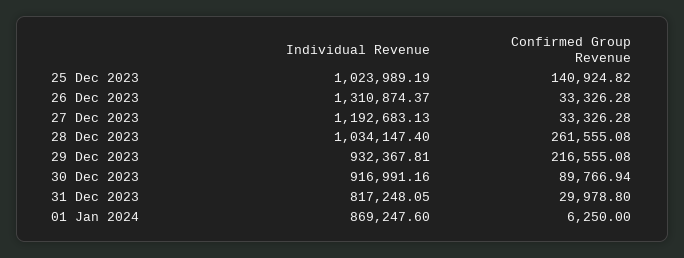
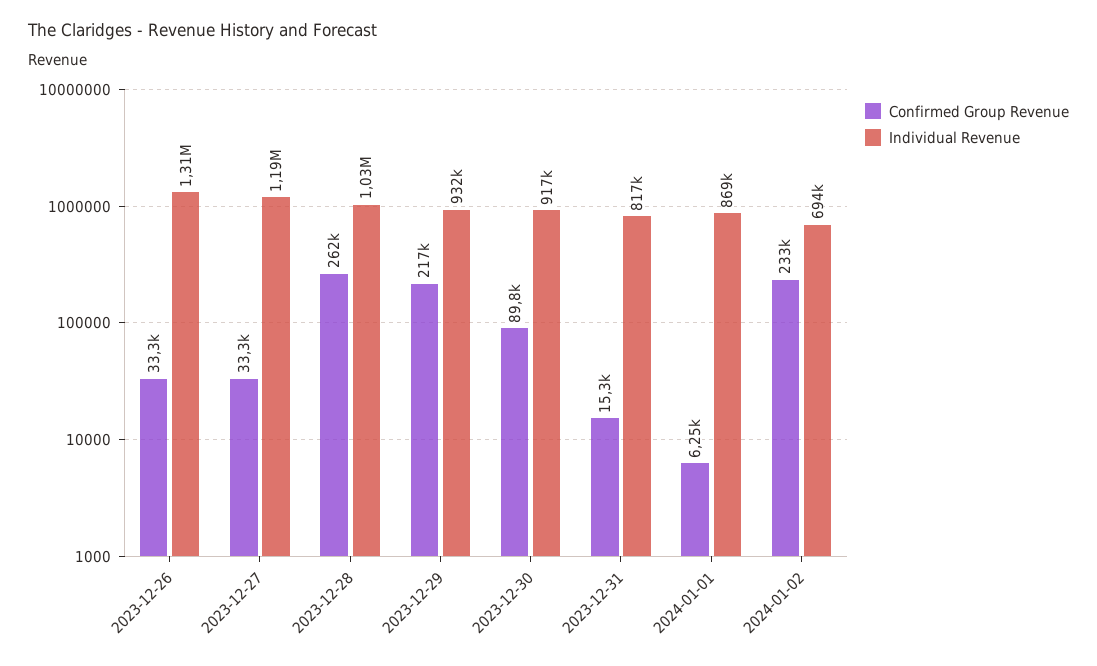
Individual Revenue, 25 Dec 2023: 1023989.19 -> none
Confirmed Group Revenue, 25 Dec 2023: 140924.82 -> none
Confirmed Group Revenue, 31 Dec 2023: 29978.8 -> 15300
Confirmed Group Revenue, 2024-01-02: none -> 233000
Individual Revenue, 2024-01-02: none -> 694000

